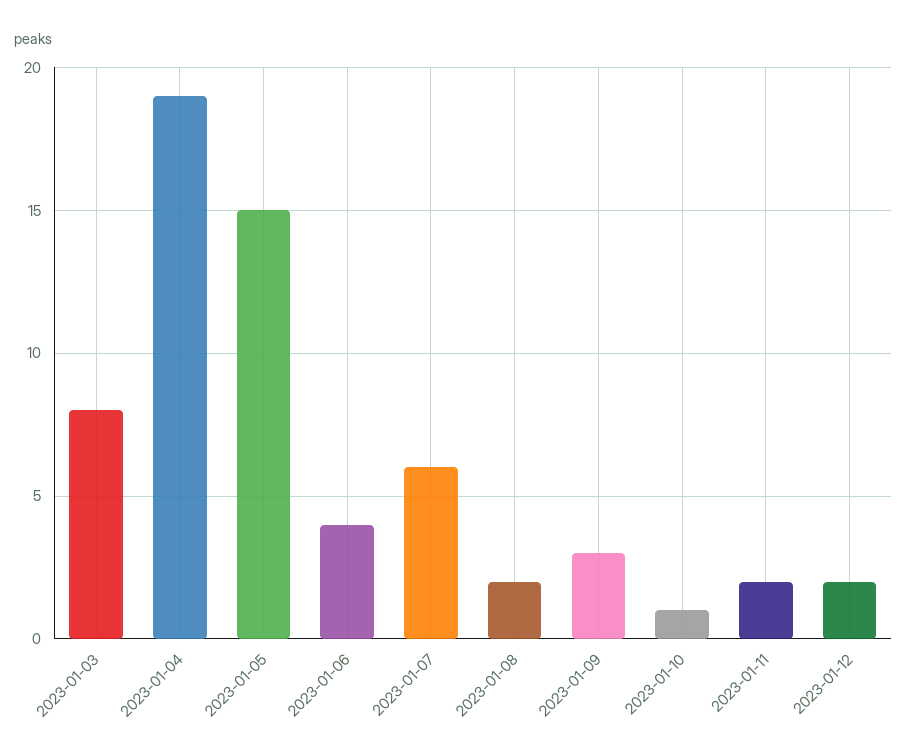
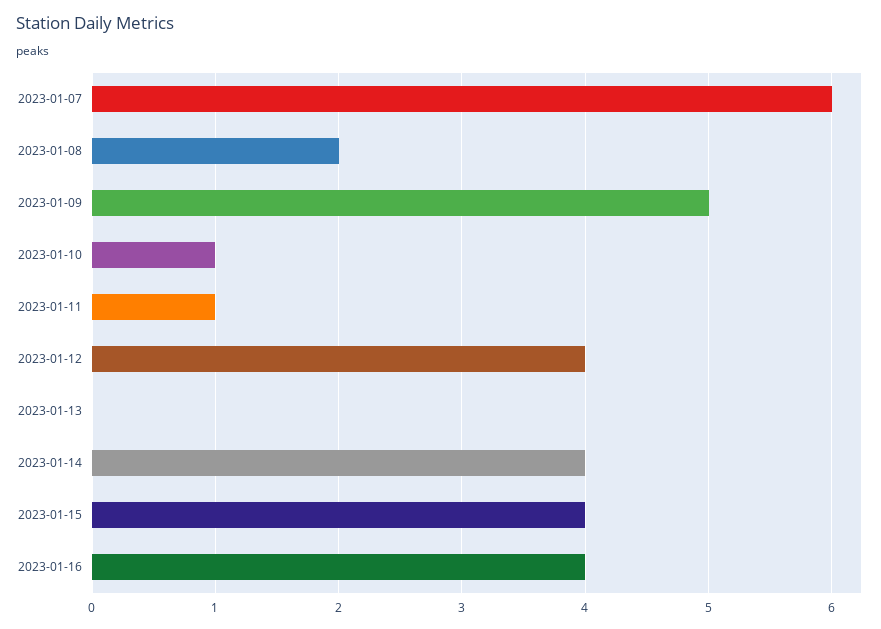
2023-01-03: 8 -> none
2023-01-04: 19 -> none
2023-01-05: 15 -> none
2023-01-06: 4 -> none
2023-01-09: 3 -> 5
2023-01-11: 2 -> 1
2023-01-12: 2 -> 4
2023-01-13: none -> 0
2023-01-14: none -> 4
2023-01-15: none -> 4
2023-01-16: none -> 4

